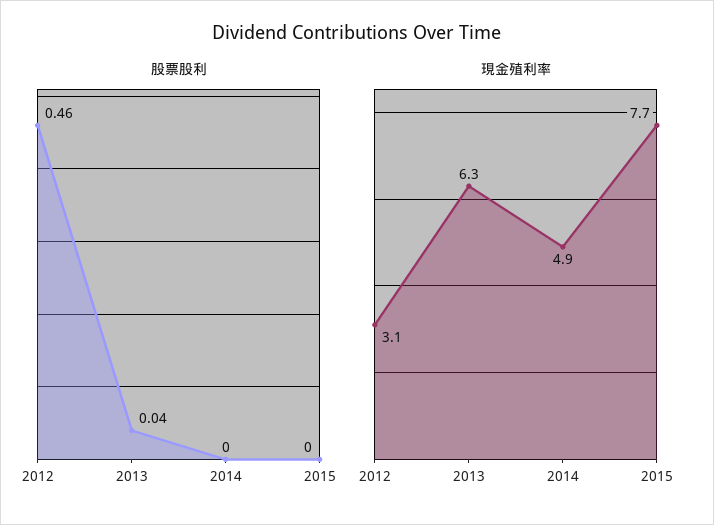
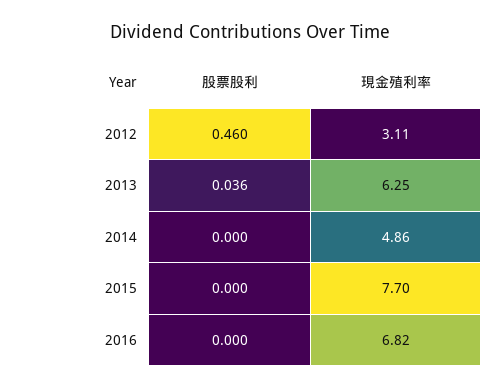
股票股利, 2016: none -> 0
現金殖利率, 2016: none -> 6.82

